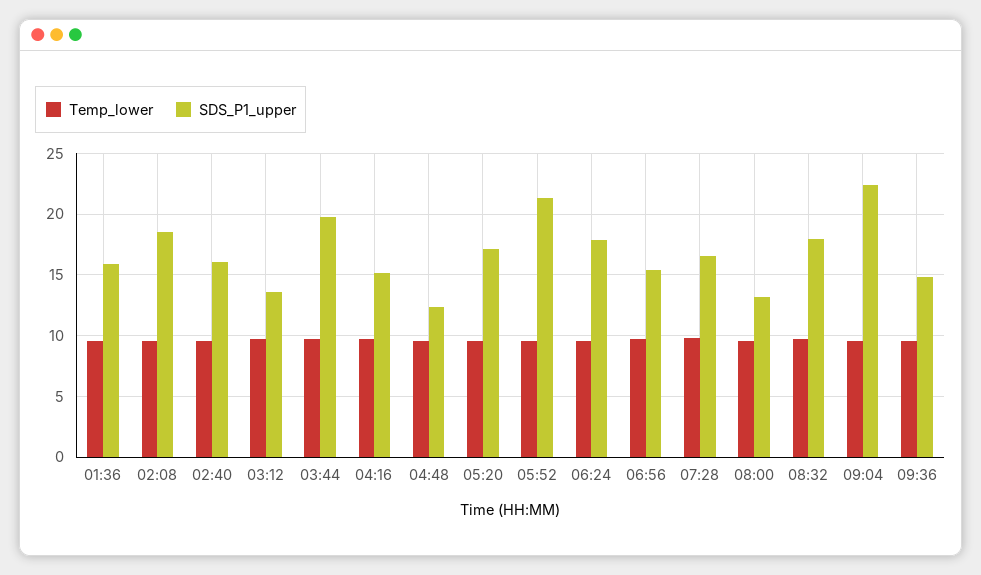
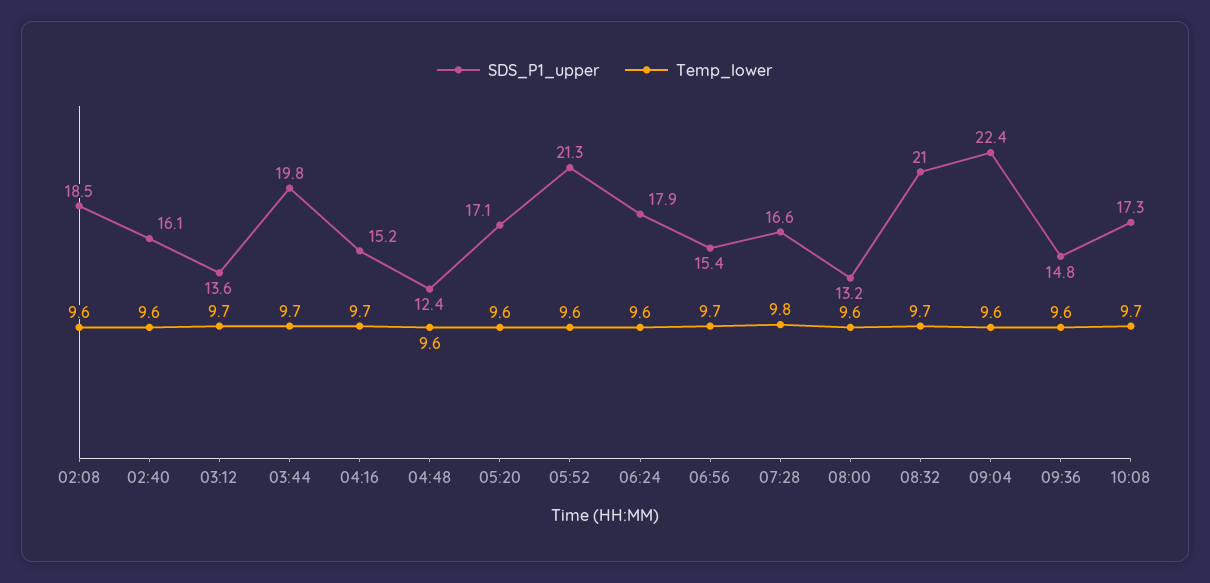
Temp_lower, 01:36: 9.5 -> none
SDS_P1_upper, 01:36: 16 -> none
SDS_P1_upper, 08:32: 18 -> 21
SDS_P1_upper, 10:08: none -> 17.3
Temp_lower, 10:08: none -> 9.7

